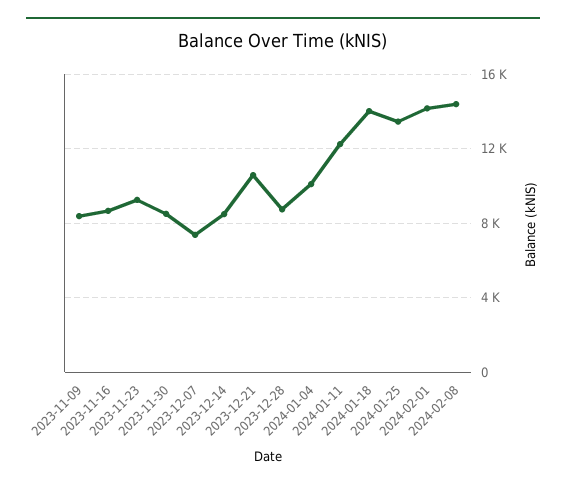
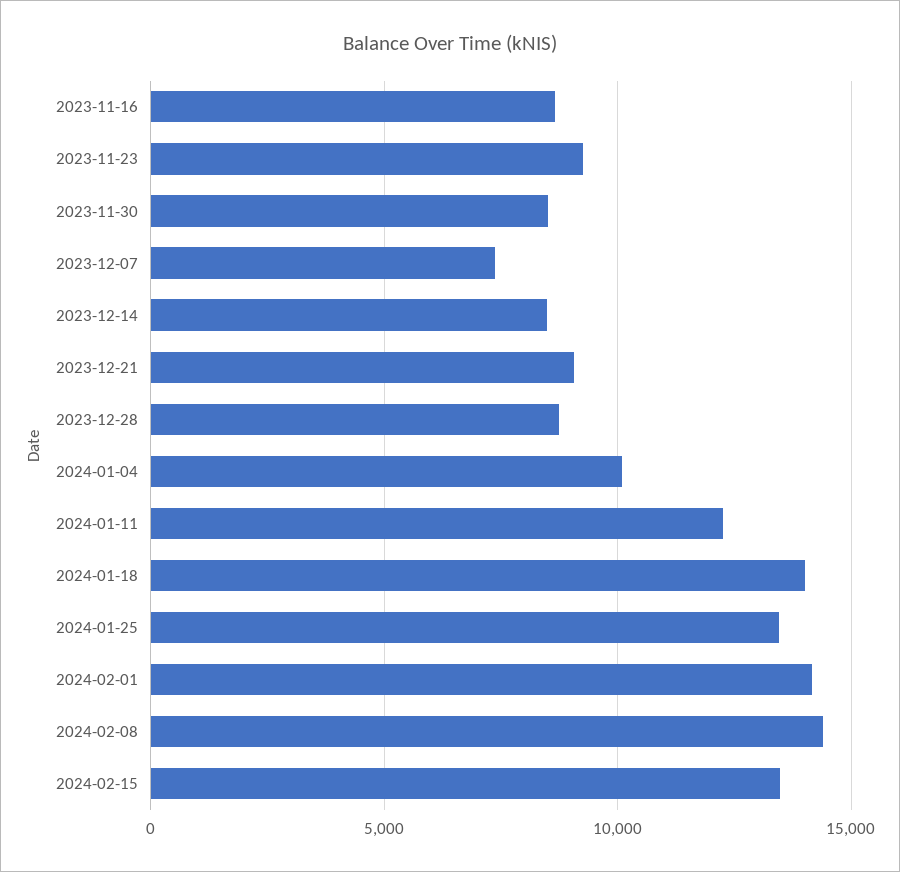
2023-11-09: 8500 -> none
2023-12-21: 10500 -> 9000
2024-02-15: none -> 13500

